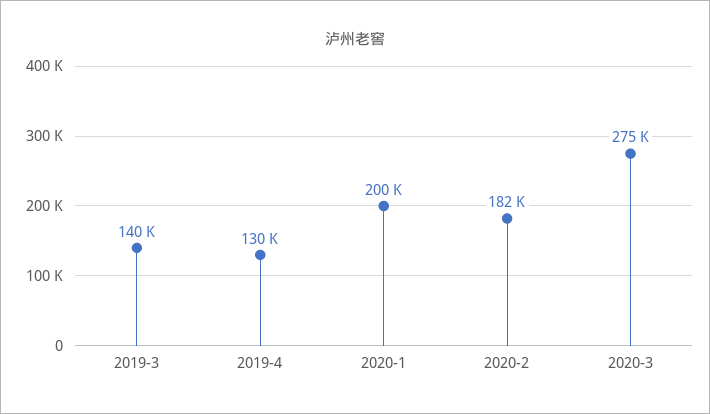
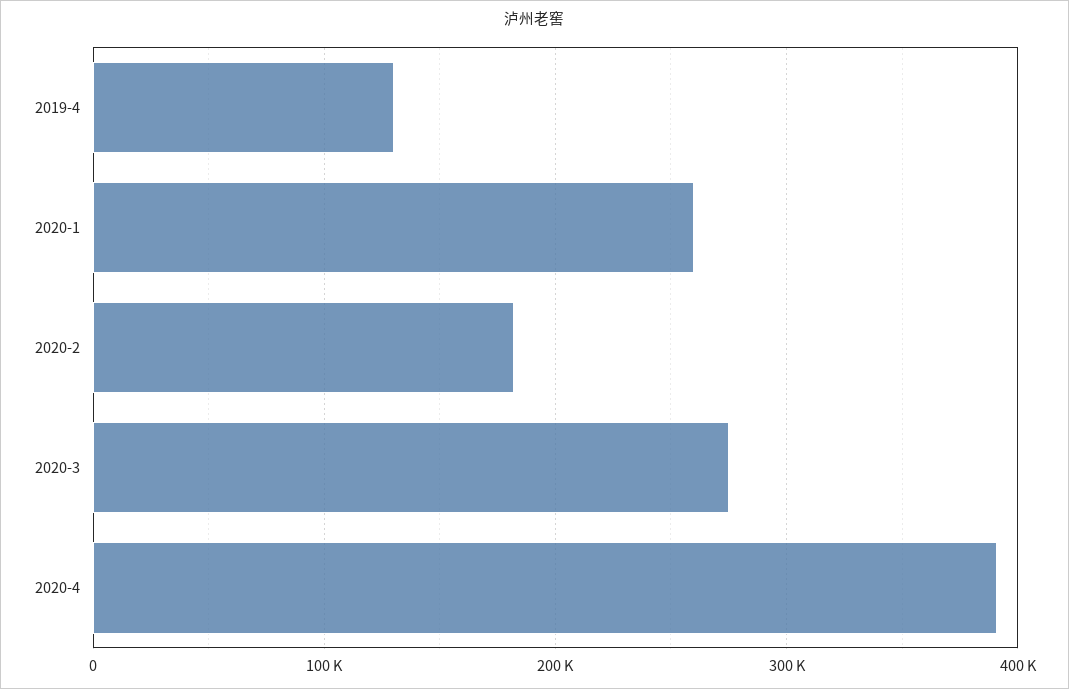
2019-3: 140000 -> none
2020-1: 200000 -> 260000
2020-4: none -> 390000

